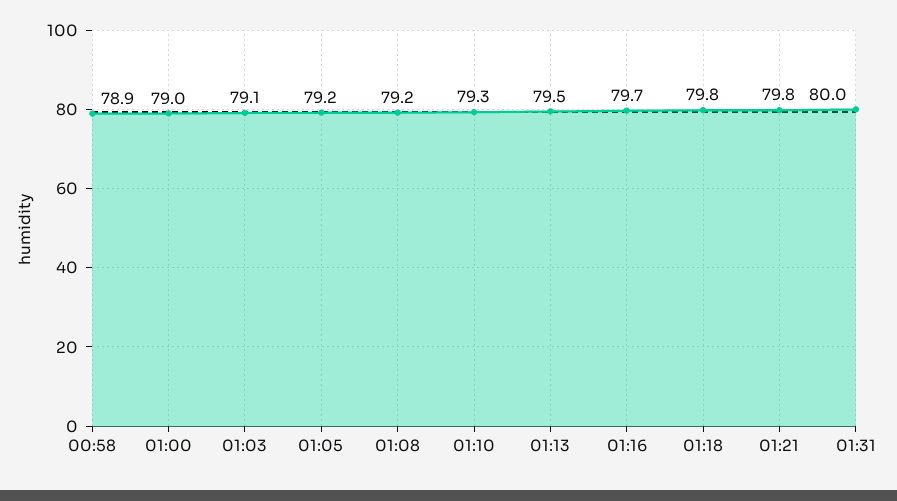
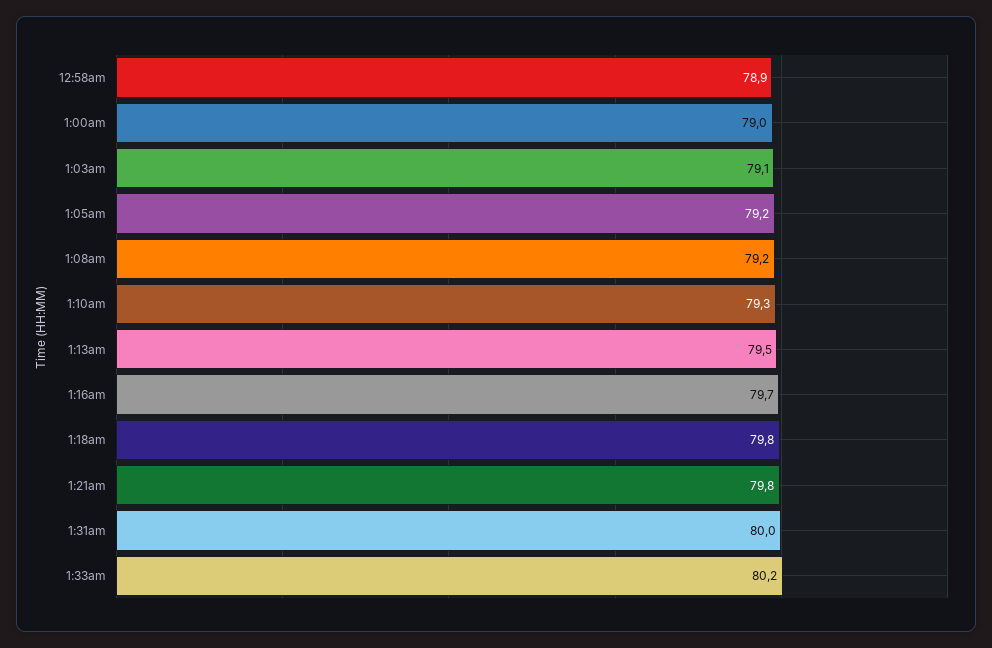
1:33am: none -> 80.2

